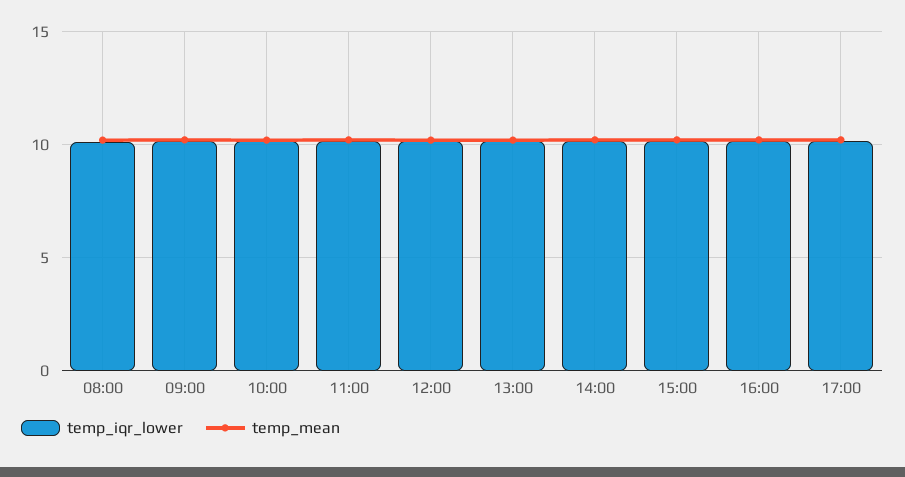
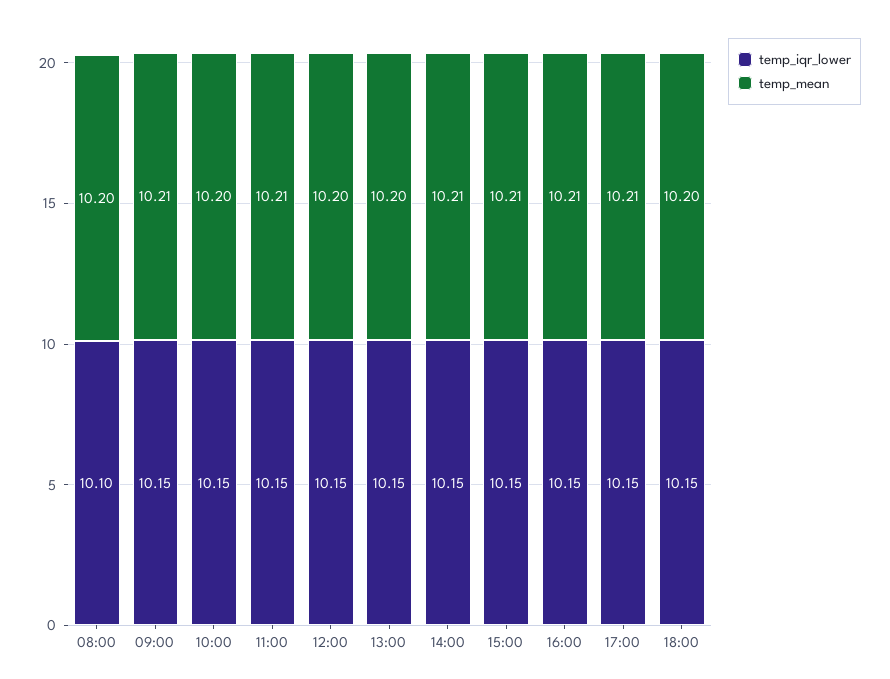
temp_iqr_lower, 18:00: none -> 10.15
temp_mean, 18:00: none -> 10.2

